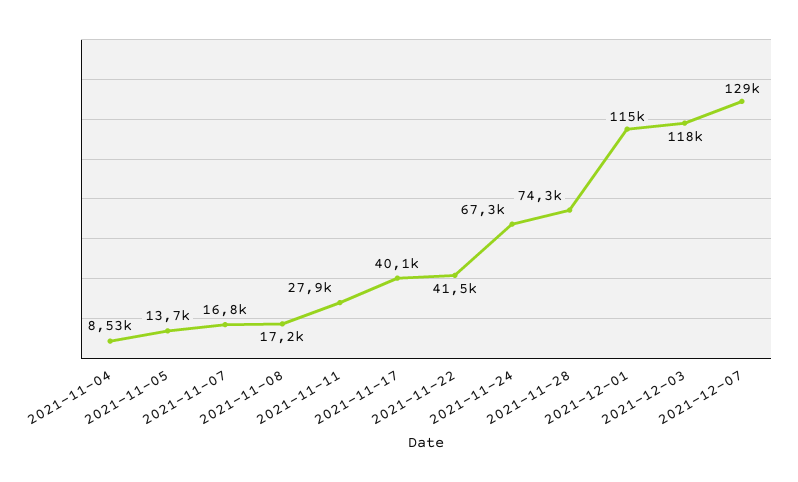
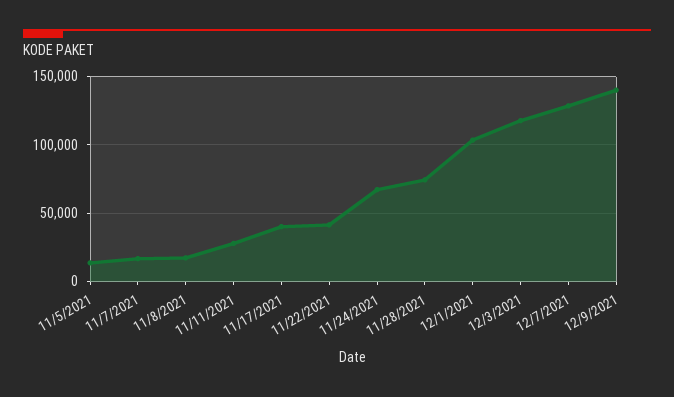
2021-11-04: 8530 -> none
2021-12-01: 115000 -> 105000
12/9/2021: none -> 140000

